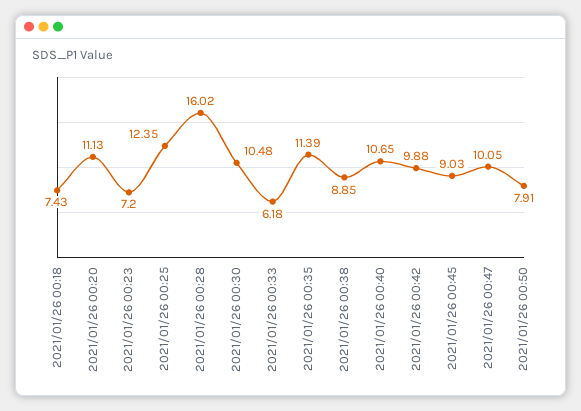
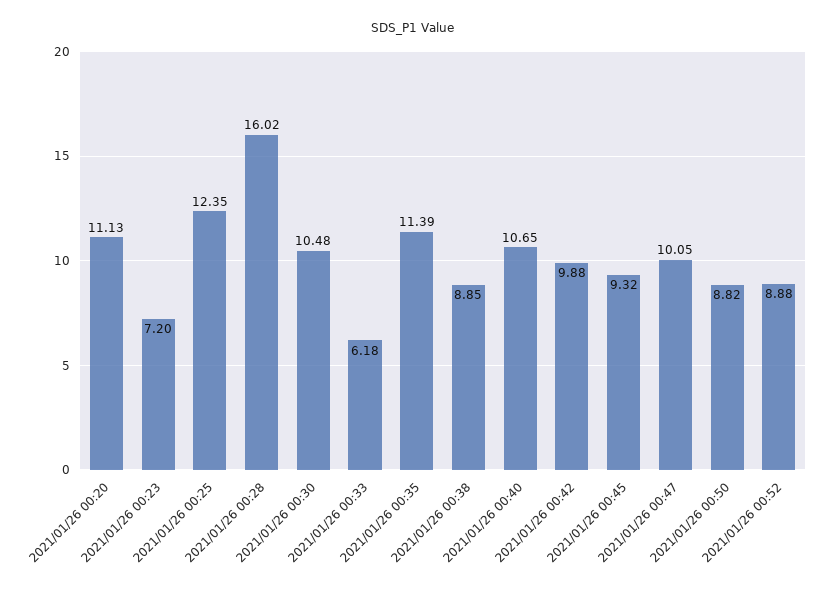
2021/01/26 00:18: 7.43 -> none
2021/01/26 00:45: 9.03 -> 9.32
2021/01/26 00:50: 7.91 -> 8.82
2021/01/26 00:52: none -> 8.88

